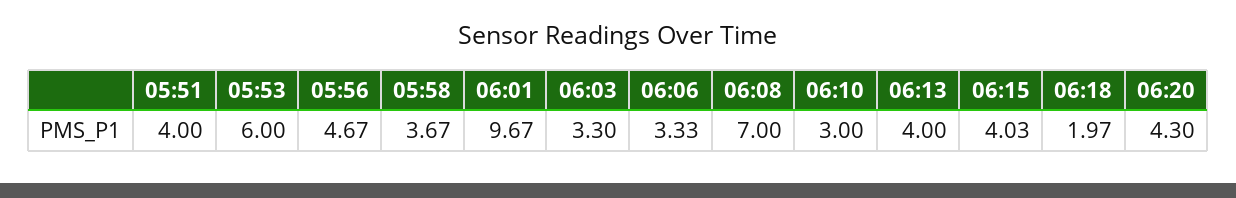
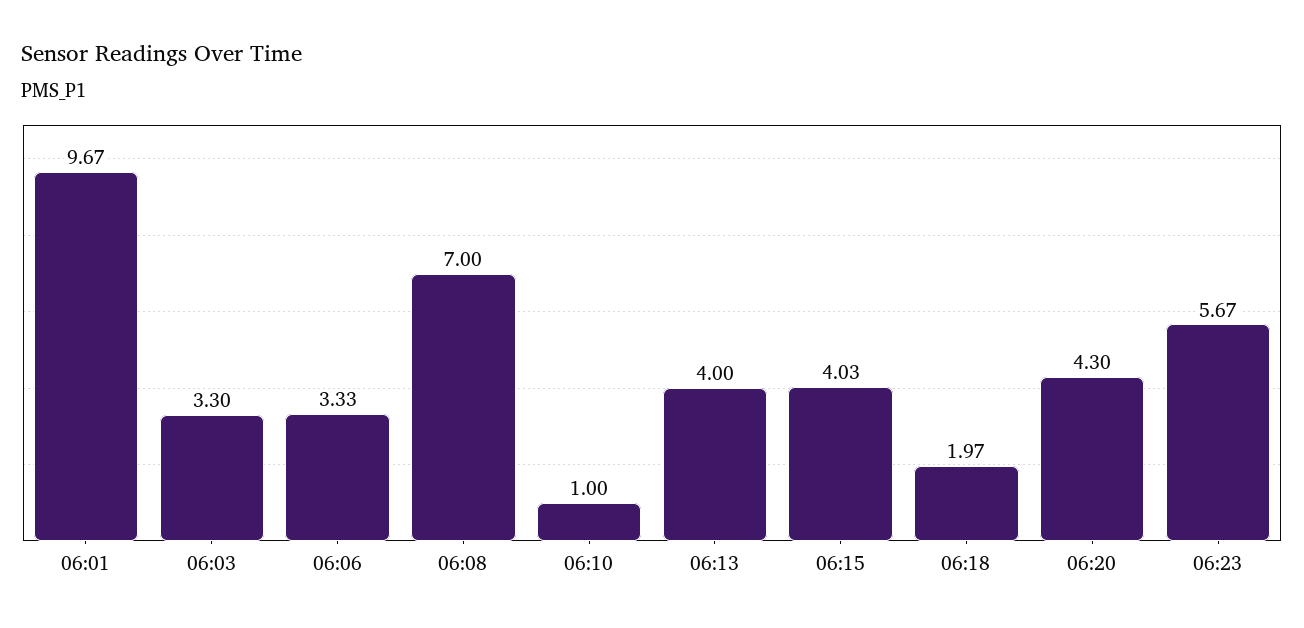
05:51: 4 -> none
05:53: 6 -> none
05:56: 4.67 -> none
05:58: 3.67 -> none
06:10: 3 -> 1
06:23: none -> 5.67

